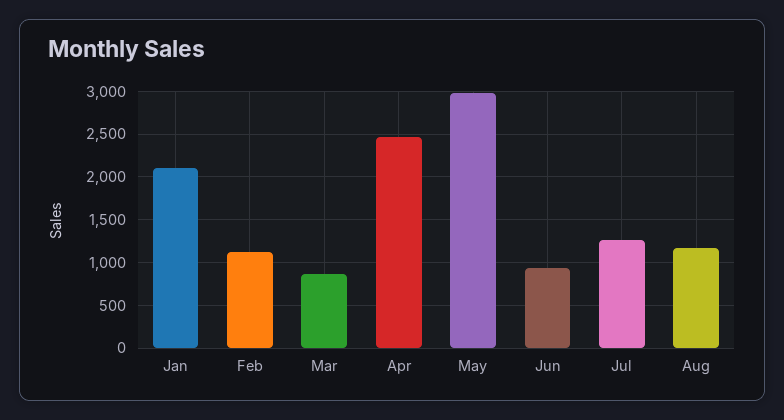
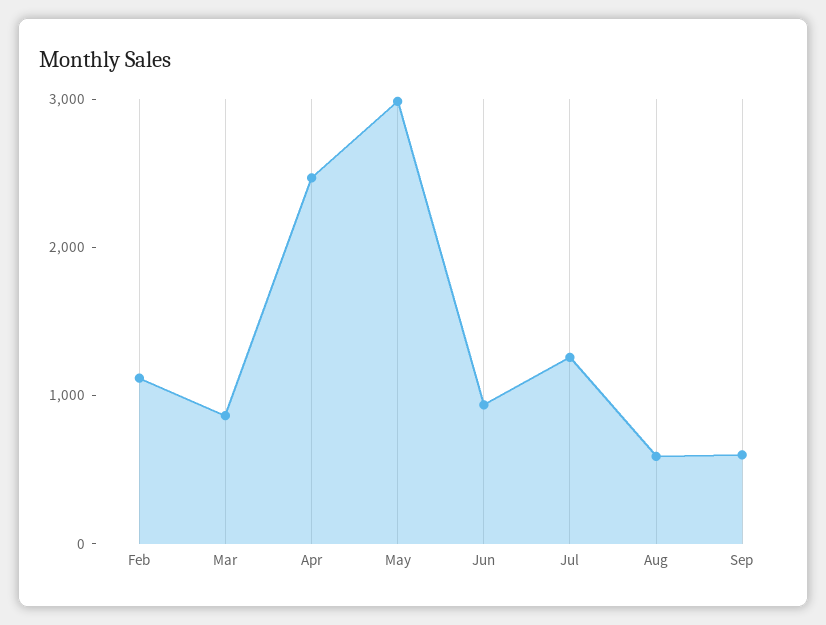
Jan: 2100 -> none
Aug: 1200 -> 600
Sep: none -> 600

